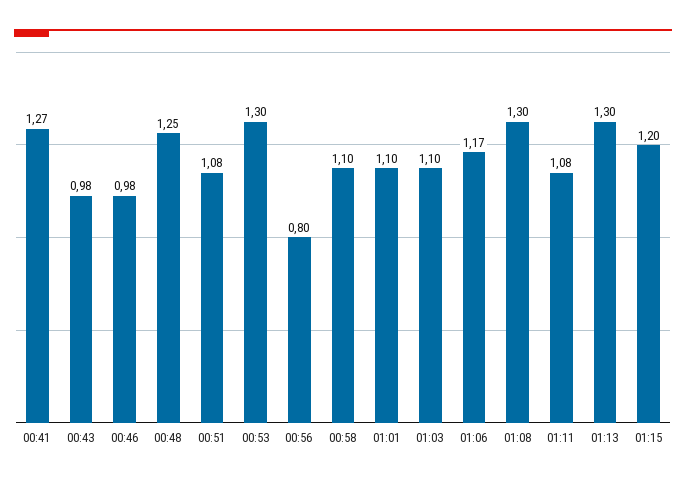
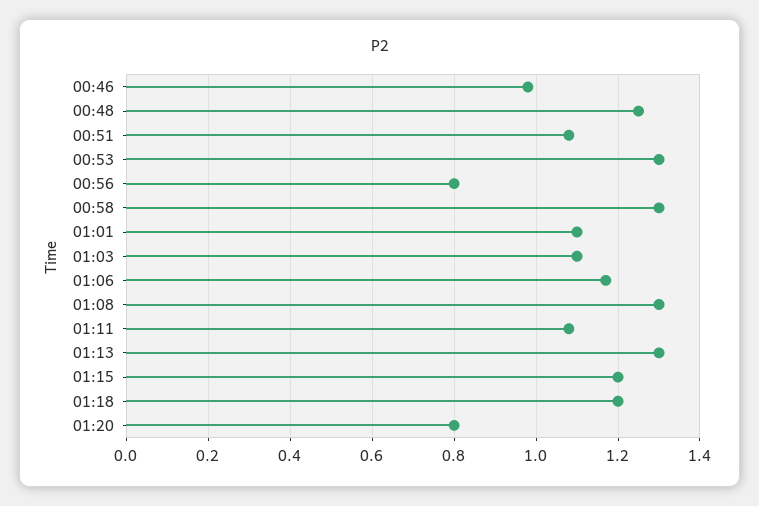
00:41: 1.27 -> none
00:43: 0.98 -> none
00:58: 1.1 -> 1.3
01:18: none -> 1.2
01:20: none -> 0.8

